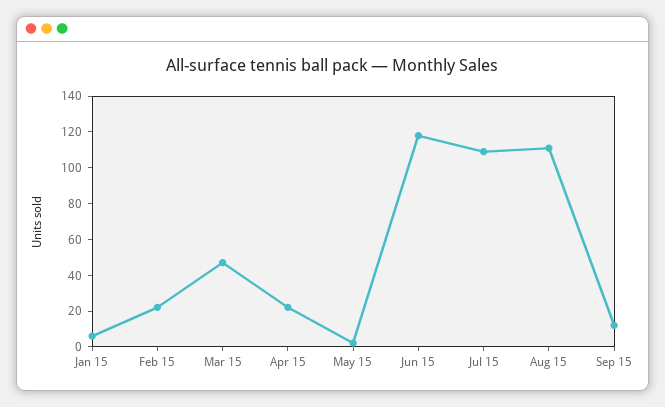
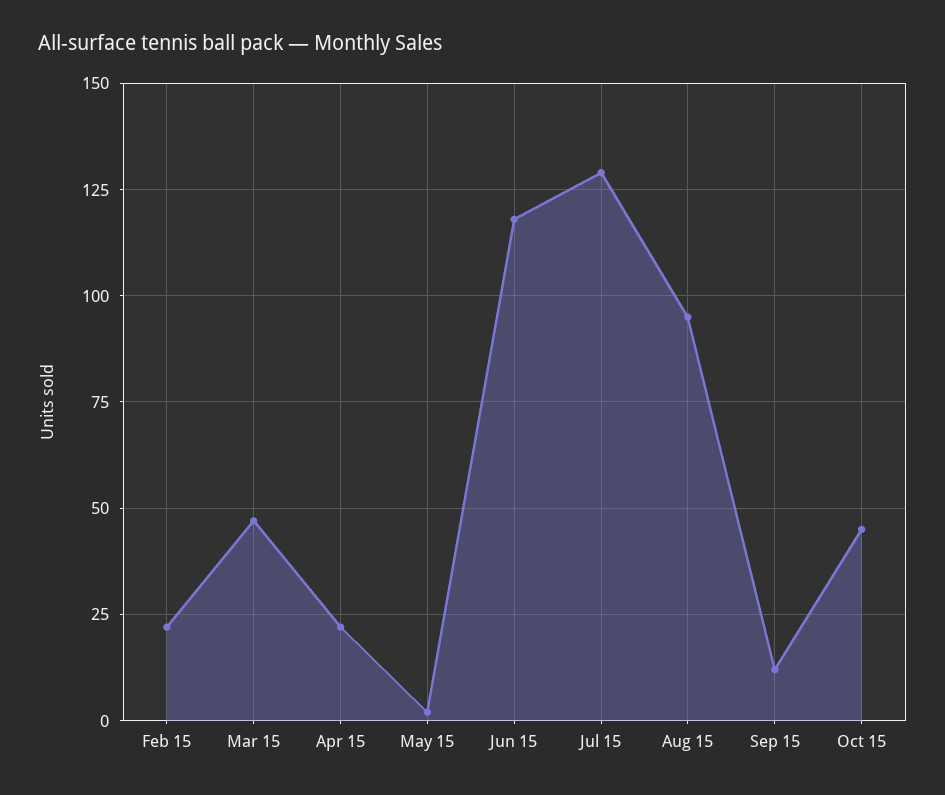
Jan 15: 5 -> none
Jul 15: 110 -> 130
Aug 15: 110 -> 95
Oct 15: none -> 45

